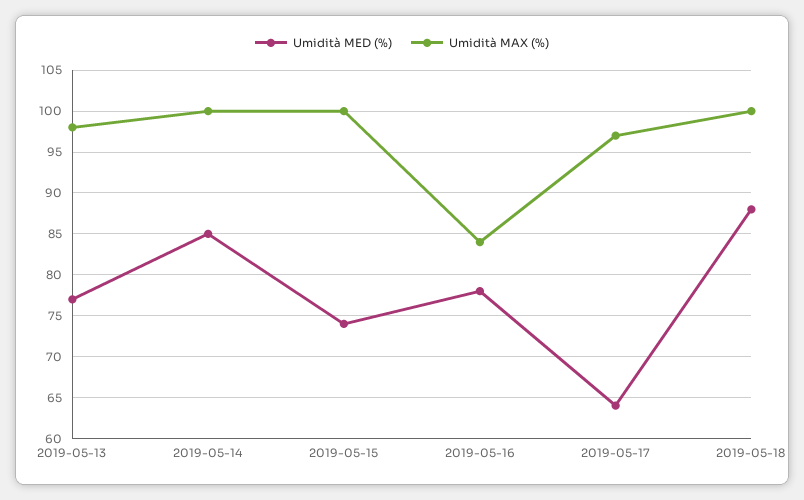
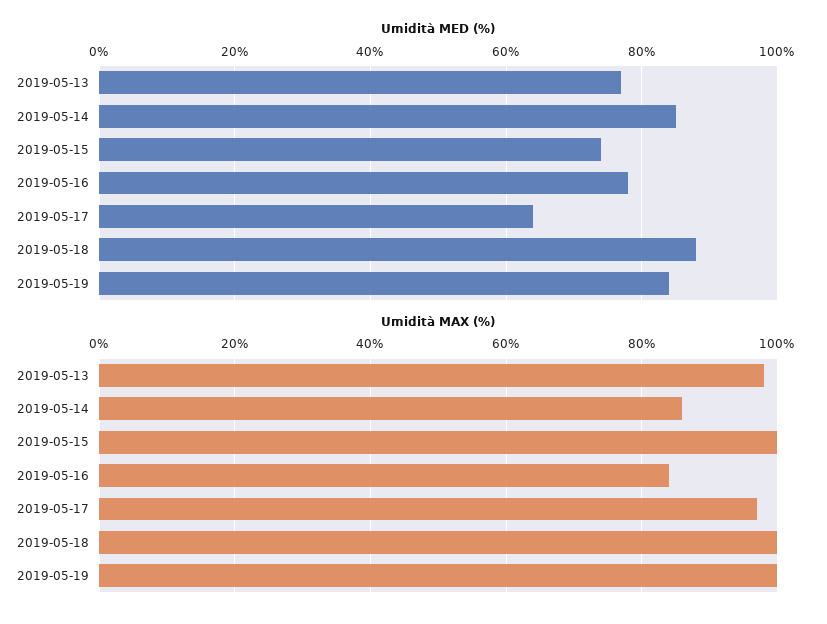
Umidità MAX (%), 2019-05-14: 100 -> 85
Umidità MED (%), 2019-05-19: none -> 85
Umidità MAX (%), 2019-05-19: none -> 100

